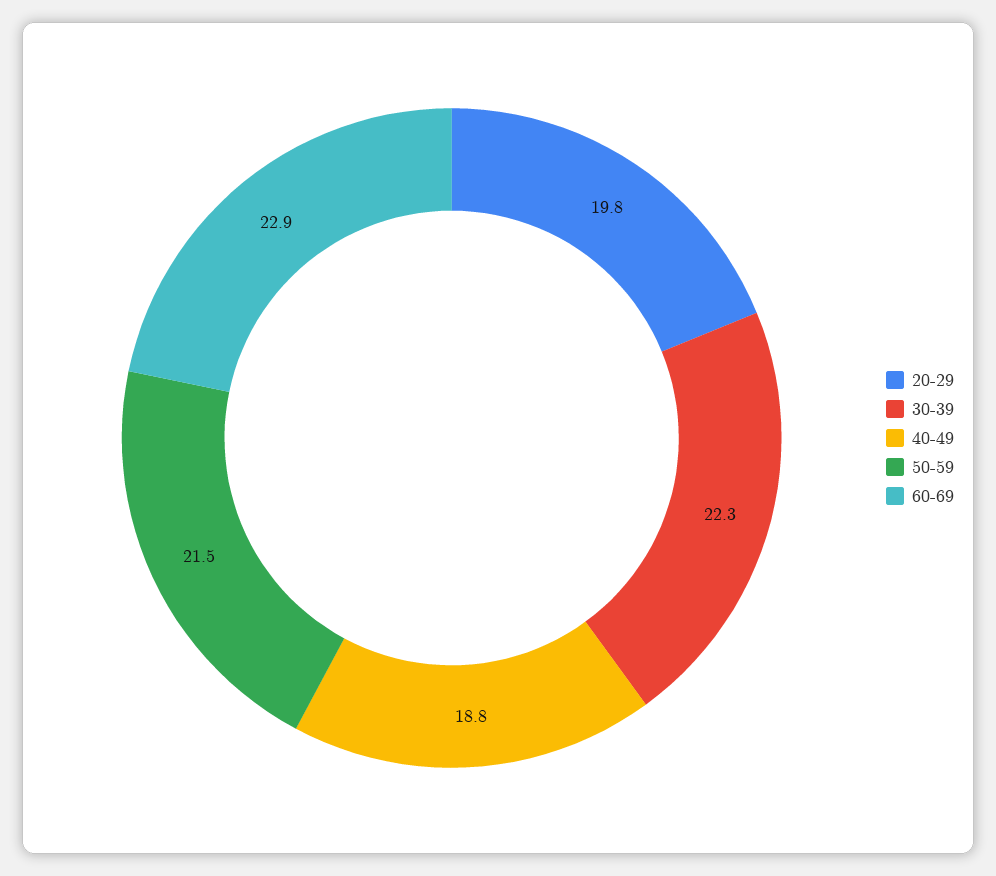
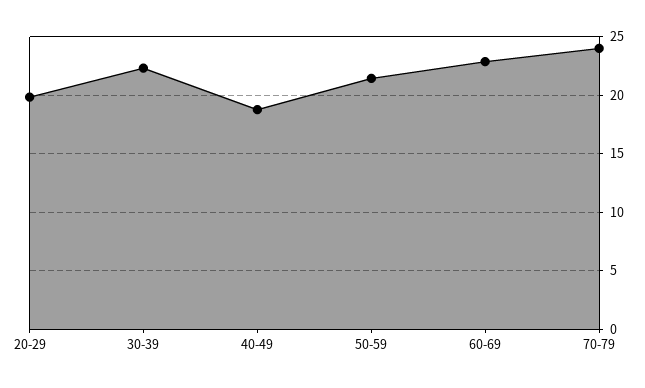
70-79: none -> 24

